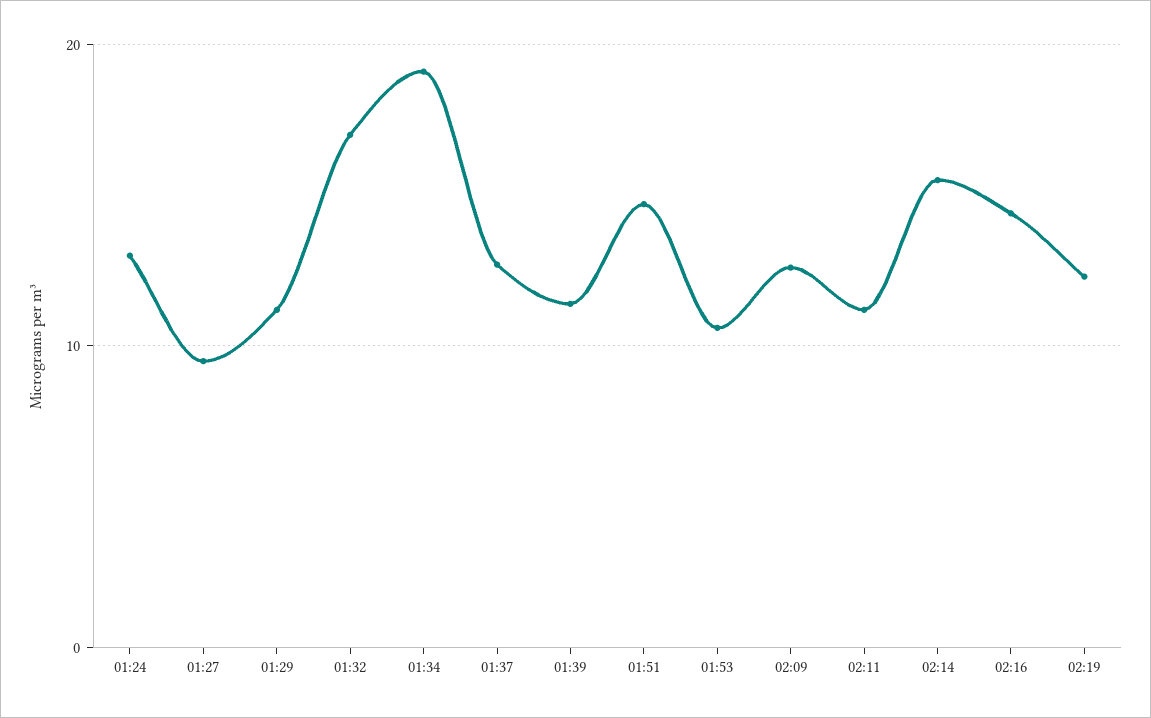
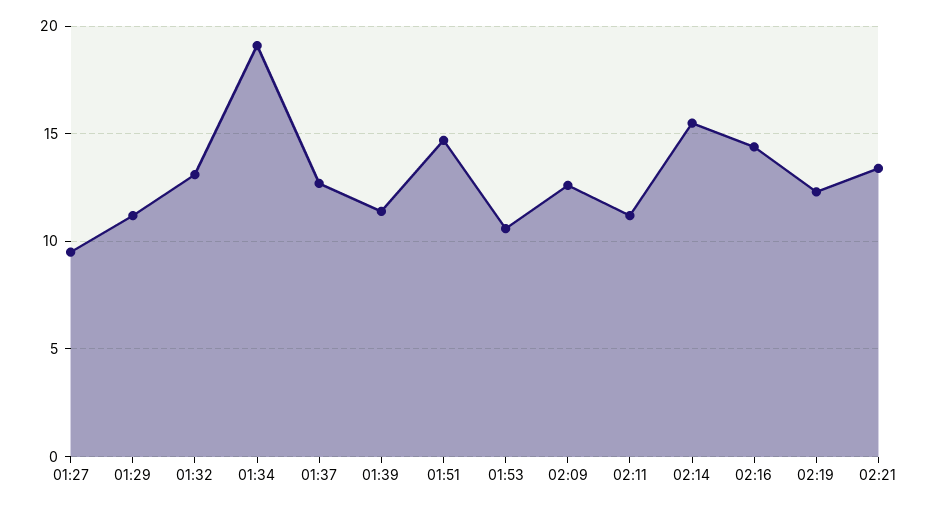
01:24: 13 -> none
01:32: 17 -> 13
02:21: none -> 13.5

